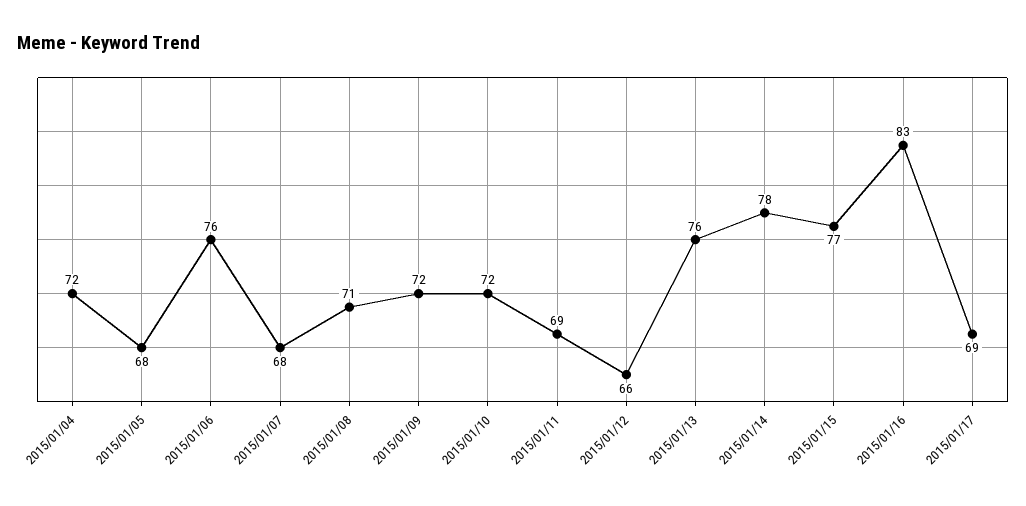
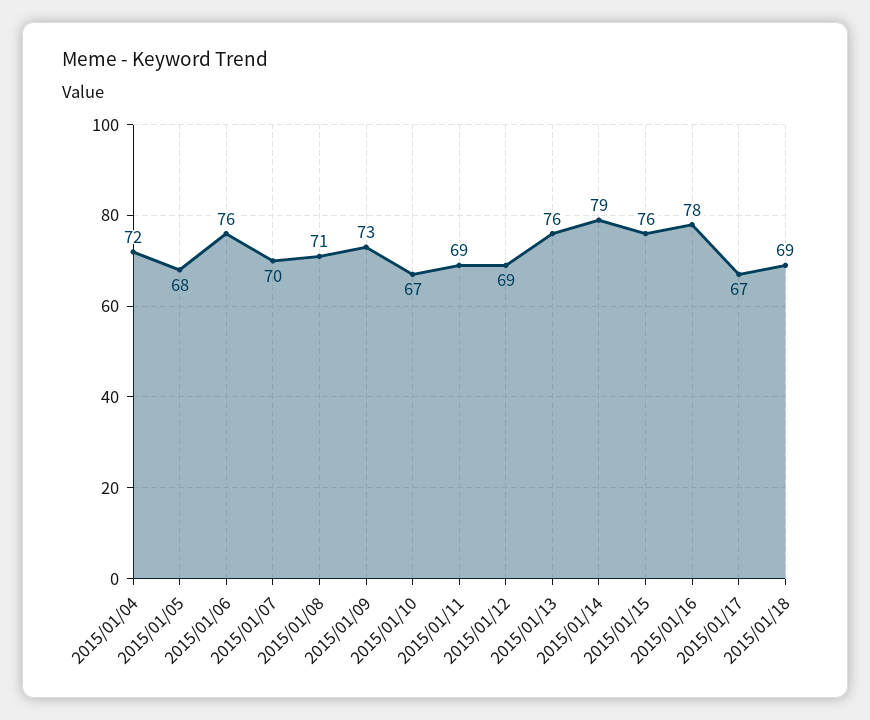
2015/01/07: 68 -> 70
2015/01/09: 72 -> 73
2015/01/10: 72 -> 67
2015/01/12: 66 -> 69
2015/01/14: 78 -> 79
2015/01/15: 77 -> 76
2015/01/16: 83 -> 78
2015/01/17: 69 -> 67
2015/01/18: none -> 69

